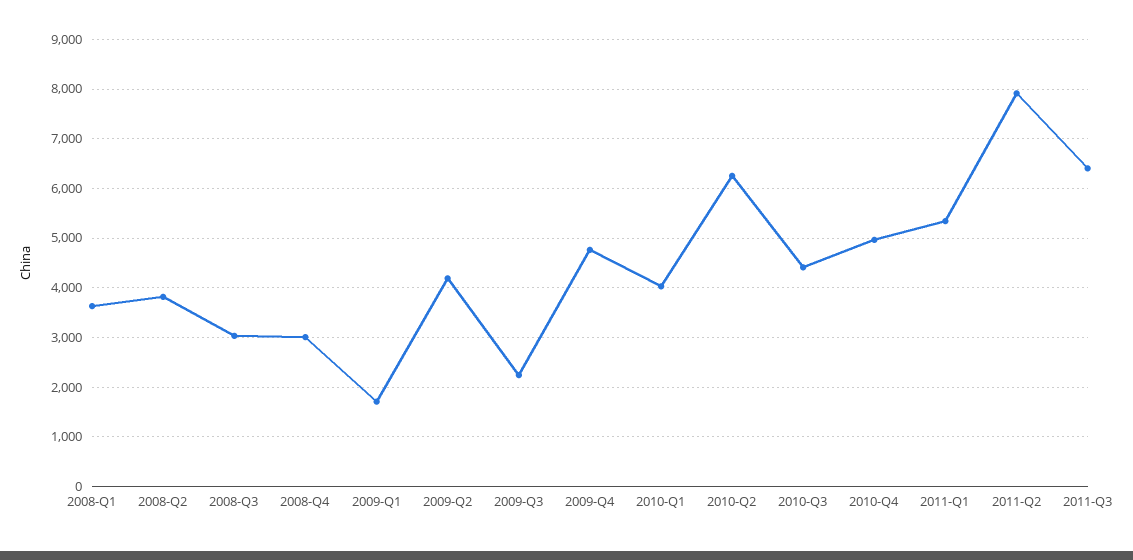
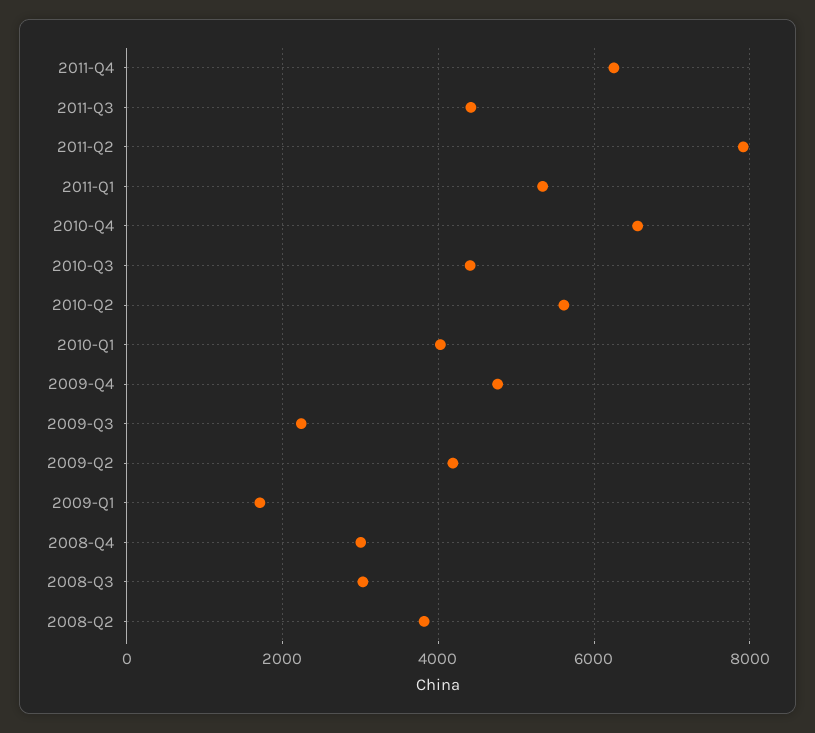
2008-Q1: 3600 -> none
2010-Q2: 6200 -> 5600
2010-Q4: 5000 -> 6600
2011-Q3: 6400 -> 4400
2011-Q4: none -> 6200

